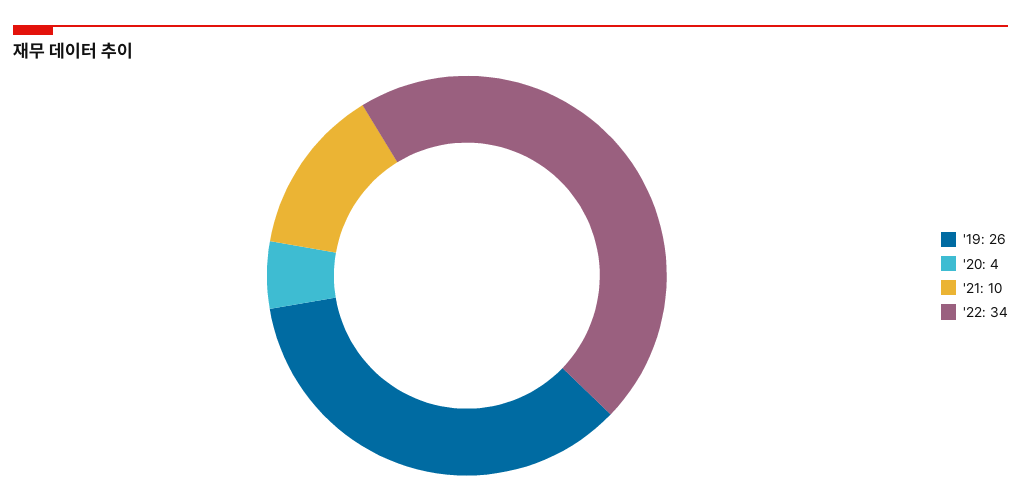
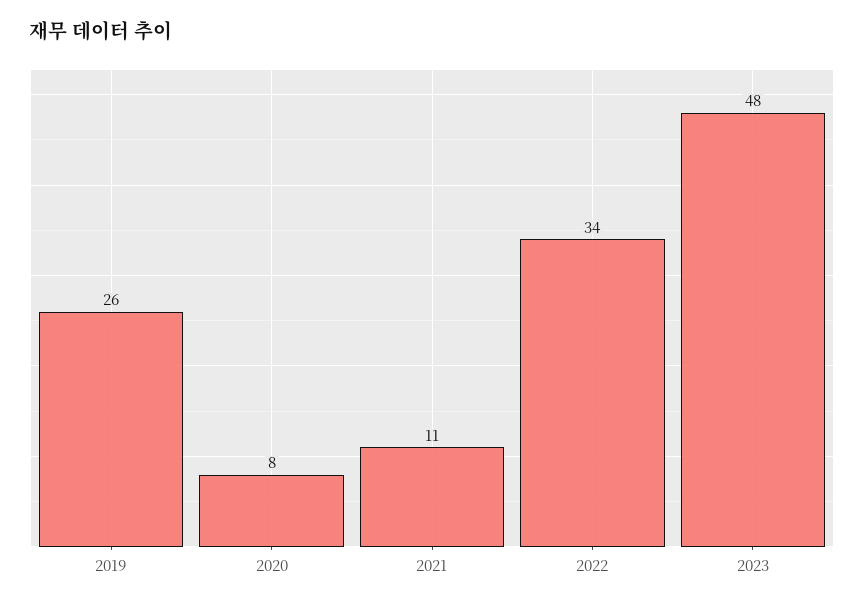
'20: 4 -> 8
'21: 10 -> 11
2023: none -> 48

